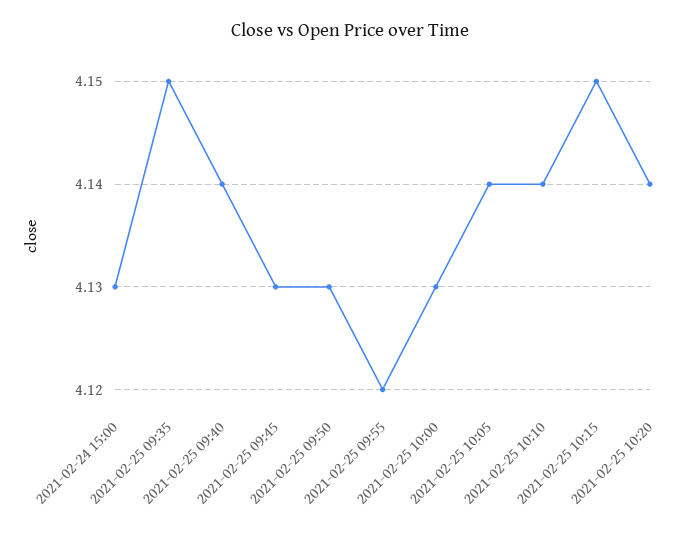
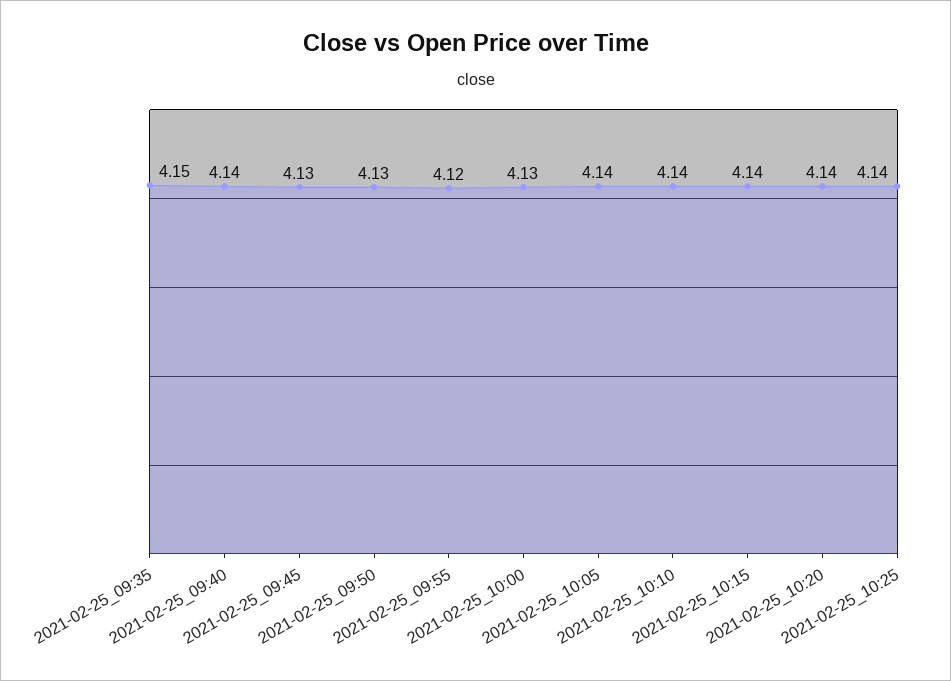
2021-02-24 15:00: 4.13 -> none
2021-02-25 10:15: 4.15 -> 4.14
2021-02-25_10:25: none -> 4.14

